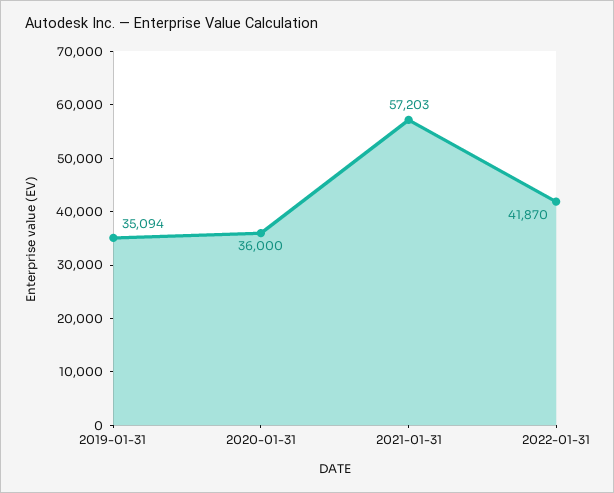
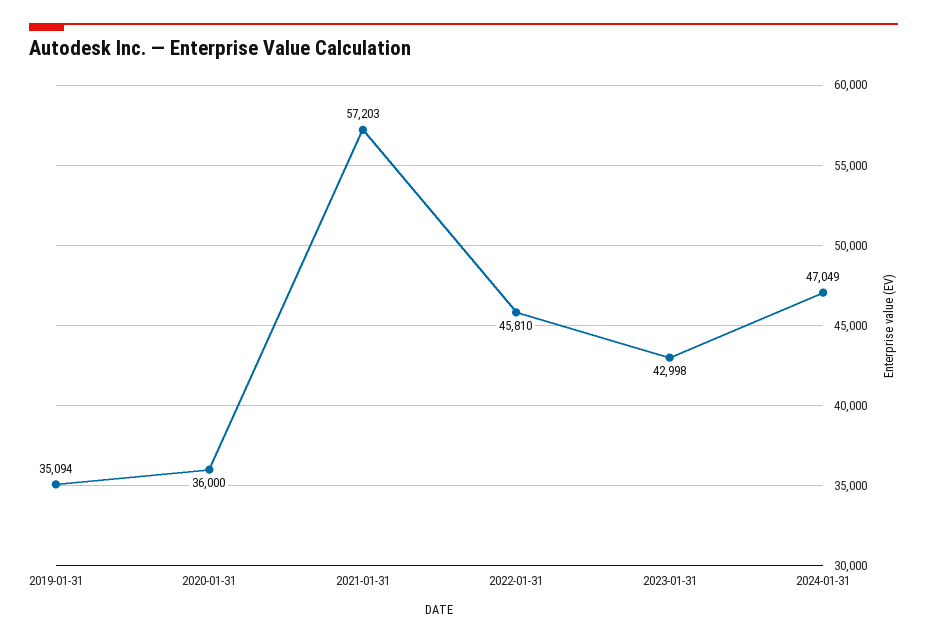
2022-01-31: 41870 -> 45810
2023-01-31: none -> 42998
2024-01-31: none -> 47049

